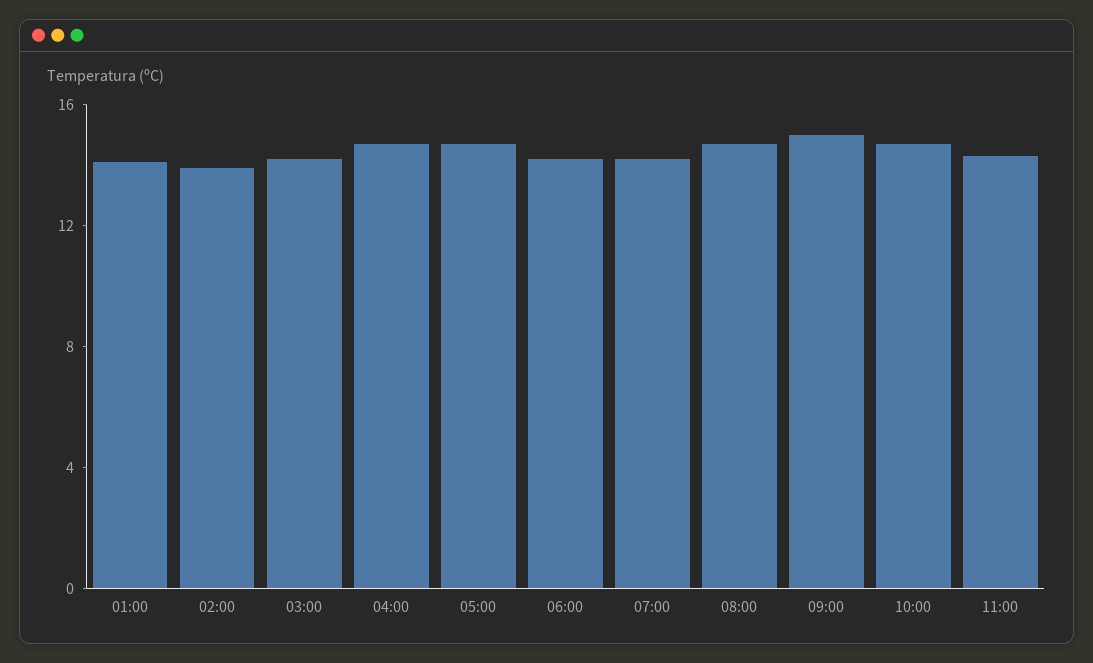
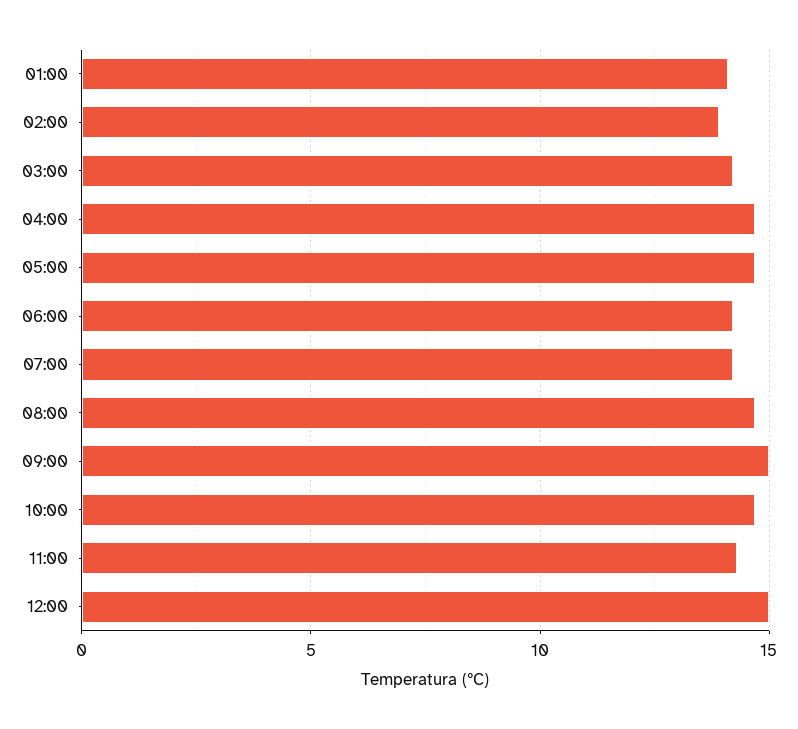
12:00: none -> 15

